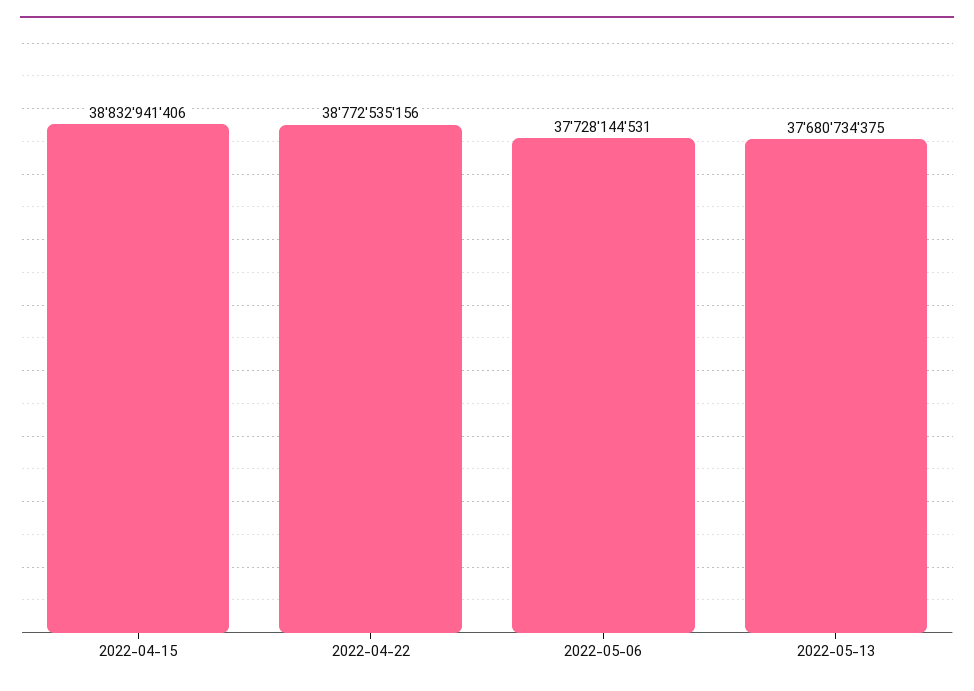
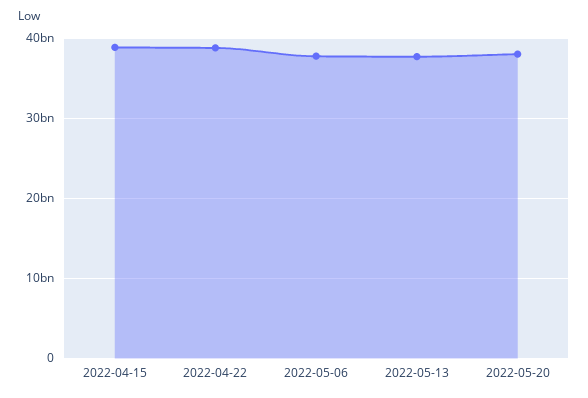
2022-05-20: none -> 38000000000

